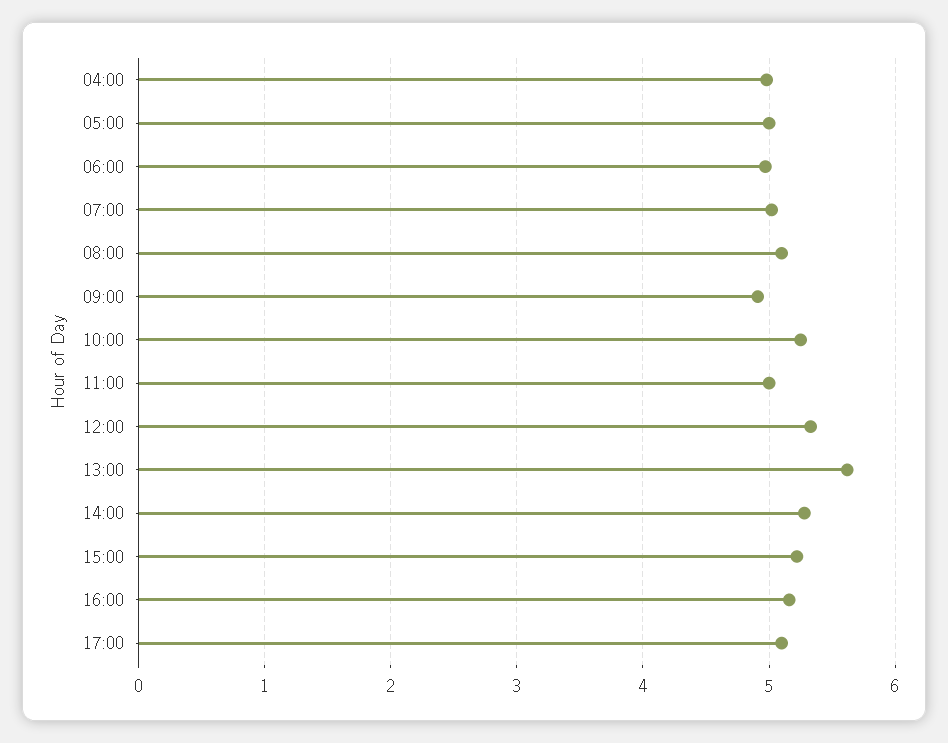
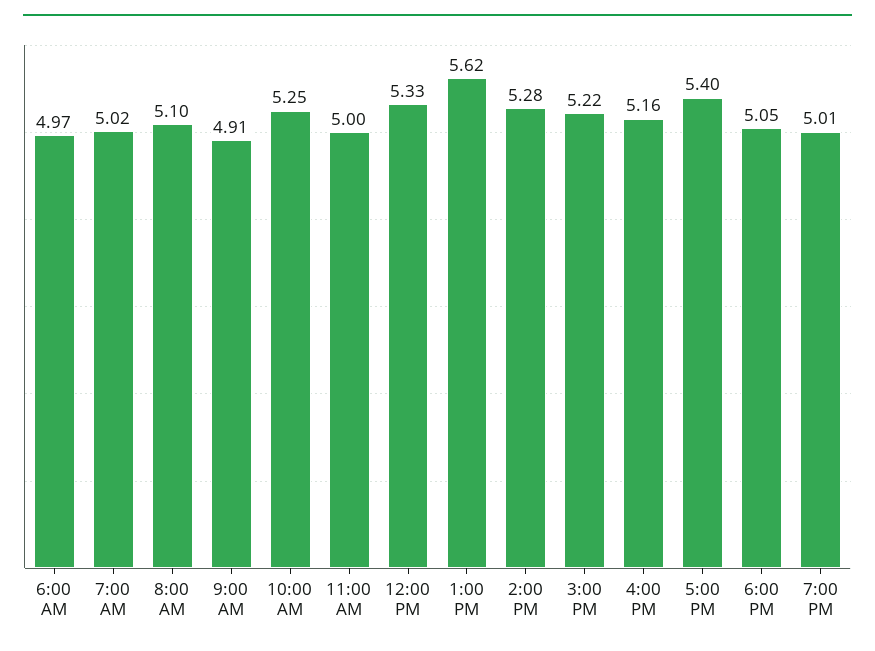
04:00: 5 -> none
05:00: 5 -> none
17:00: 5.1 -> 5.4
6:00 PM: none -> 5.05
7:00 PM: none -> 5.01

